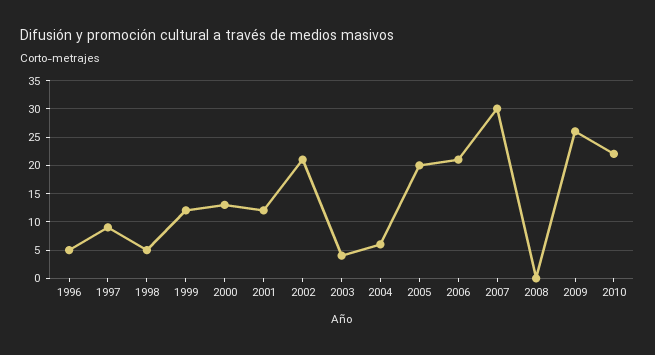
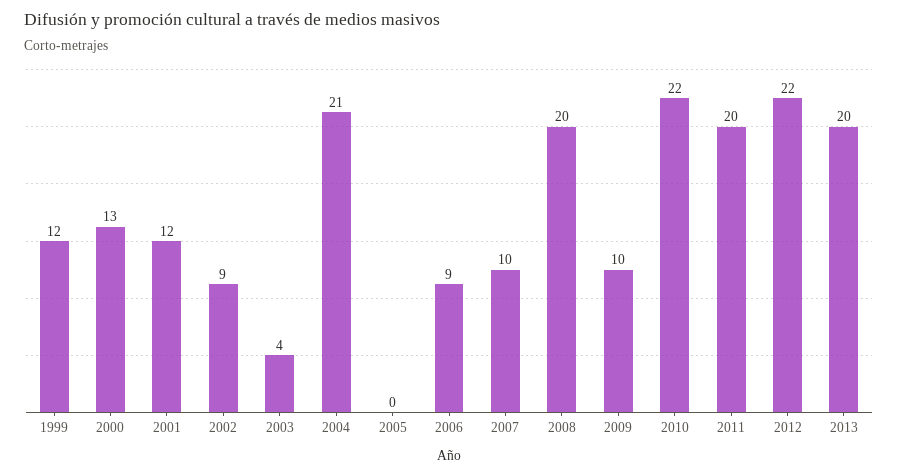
1996: 5 -> none
1997: 10 -> none
1998: 5 -> none
2002: 20 -> 9
2004: 5 -> 21
2005: 20 -> 0
2006: 20 -> 9
2007: 30 -> 10
2008: 0 -> 20
2009: 25 -> 10
2011: none -> 20
2012: none -> 22
2013: none -> 20

